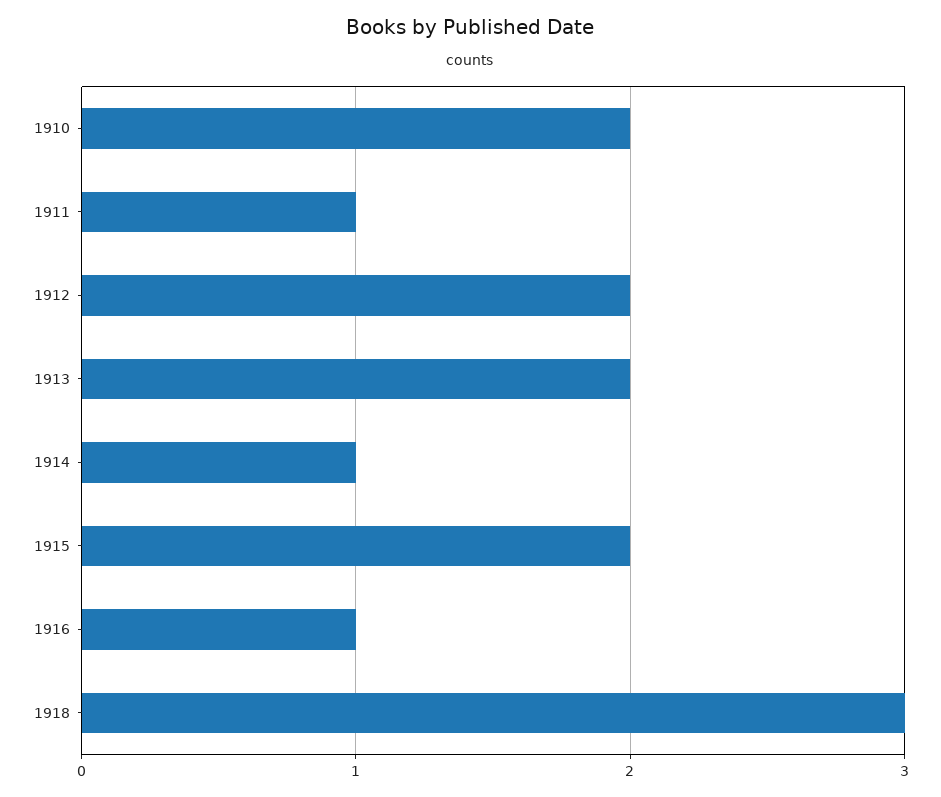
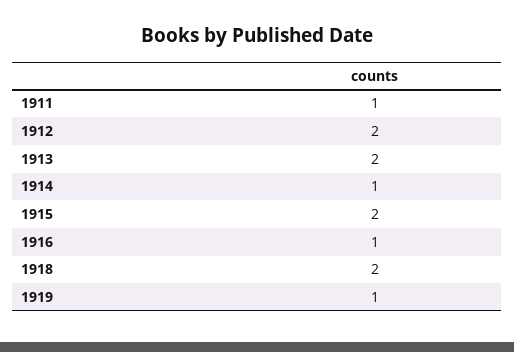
1910: 2 -> none
1918: 3 -> 2
1919: none -> 1

